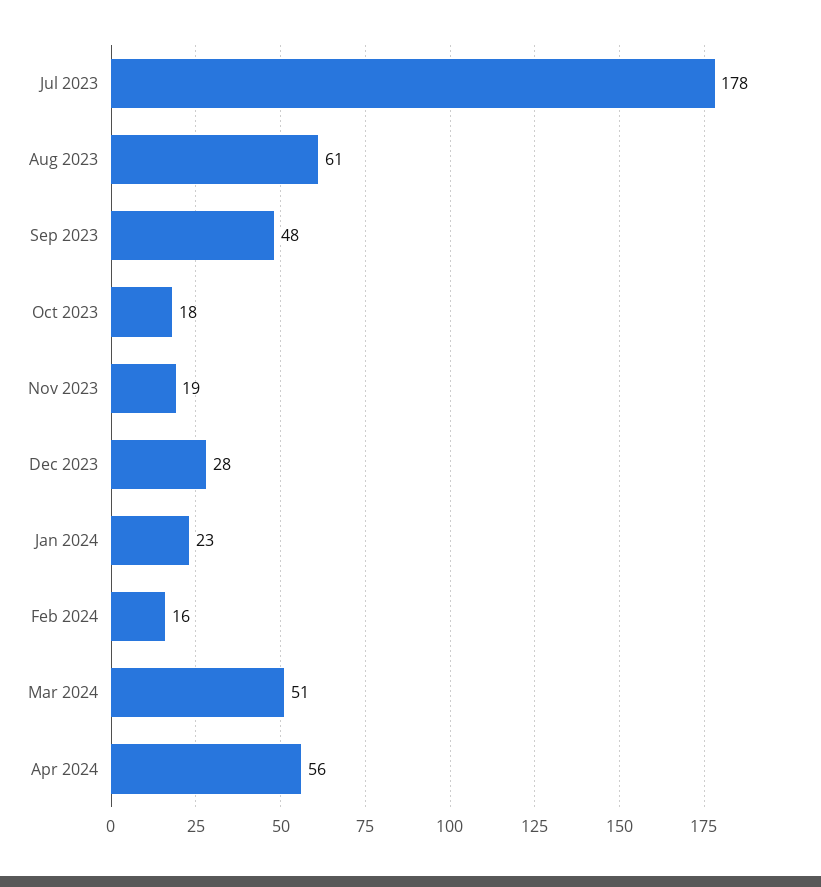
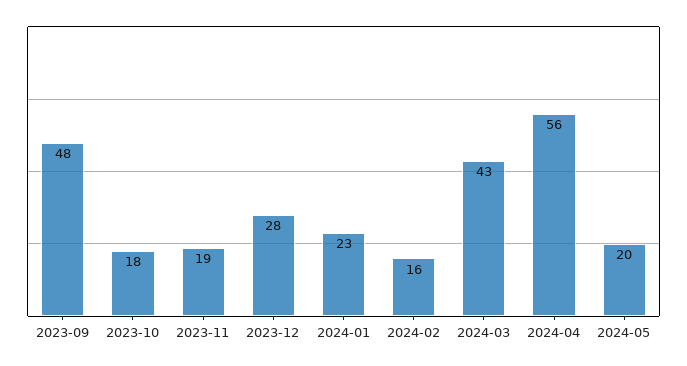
Jul 2023: 178 -> none
Aug 2023: 61 -> none
Mar 2024: 51 -> 43
2024-05: none -> 20

